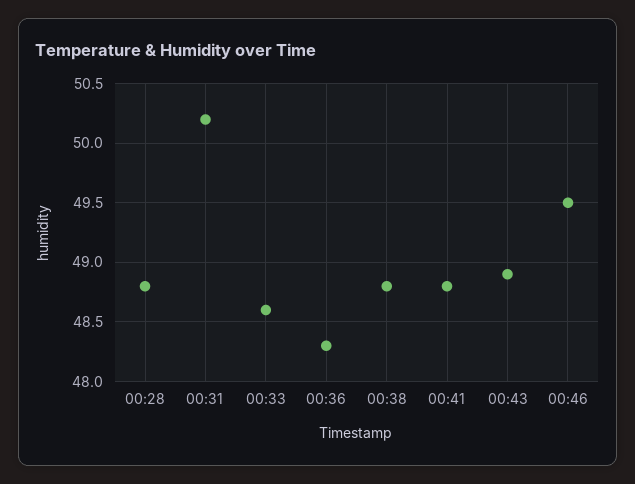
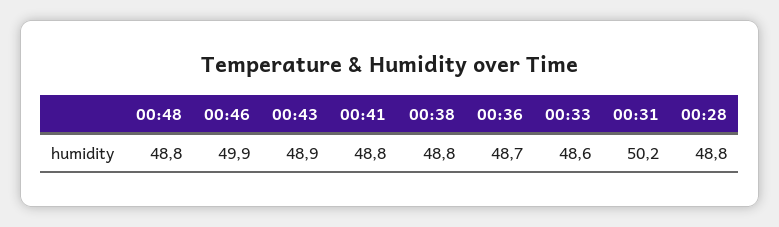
00:36: 48.3 -> 48.7
00:46: 49.5 -> 49.9
00:48: none -> 48.8

